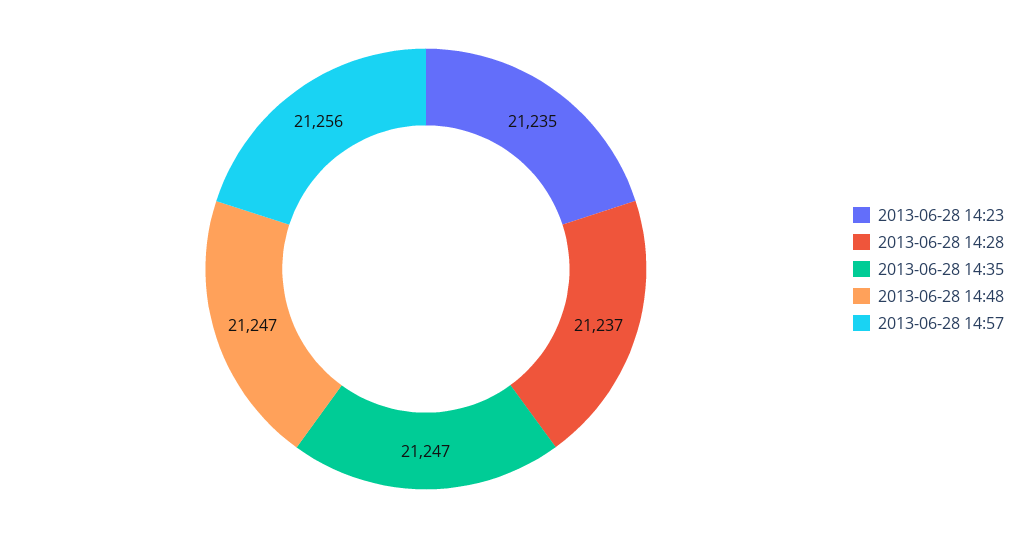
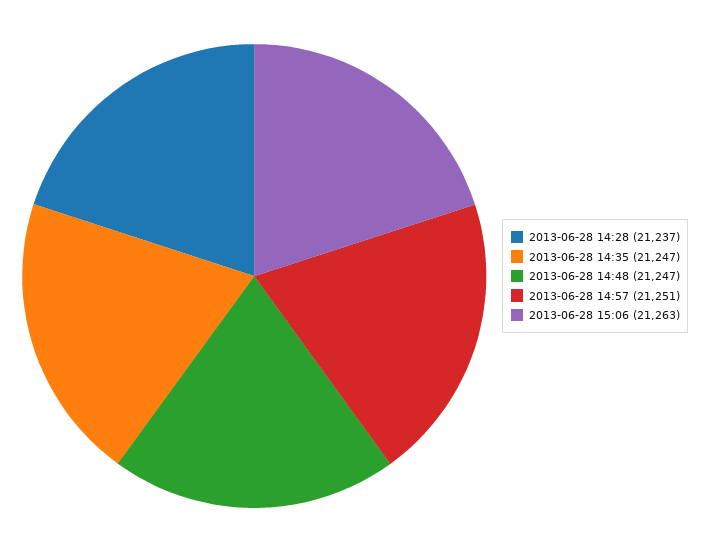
2013-06-28 14:23: 21235 -> none
2013-06-28 14:57: 21256 -> 21251
2013-06-28 15:06: none -> 21263

